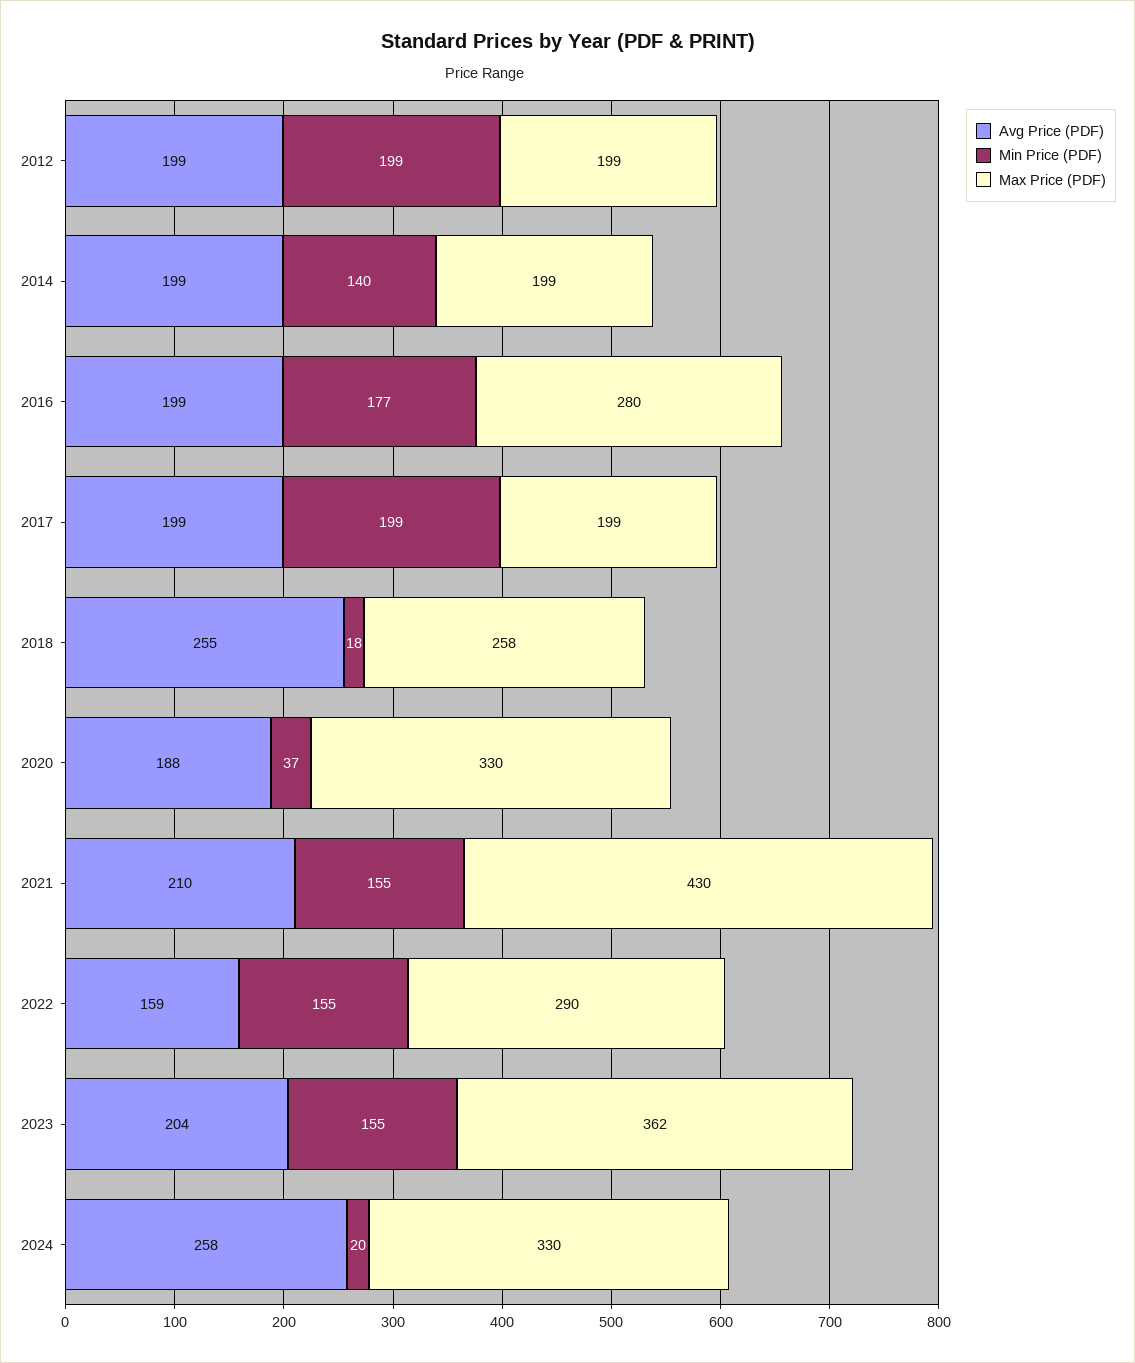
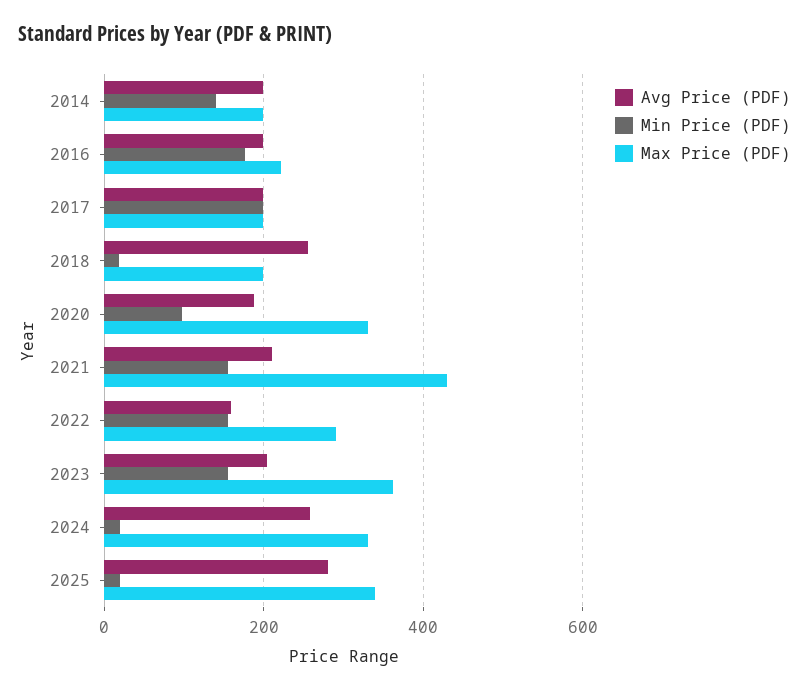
Avg Price (PDF), 2012: 199 -> none
Min Price (PDF), 2012: 199 -> none
Max Price (PDF), 2012: 199 -> none
Max Price (PDF), 2016: 280 -> 220
Max Price (PDF), 2018: 258 -> 200
Min Price (PDF), 2020: 37 -> 100
Avg Price (PDF), 2025: none -> 280
Min Price (PDF), 2025: none -> 20
Max Price (PDF), 2025: none -> 340

